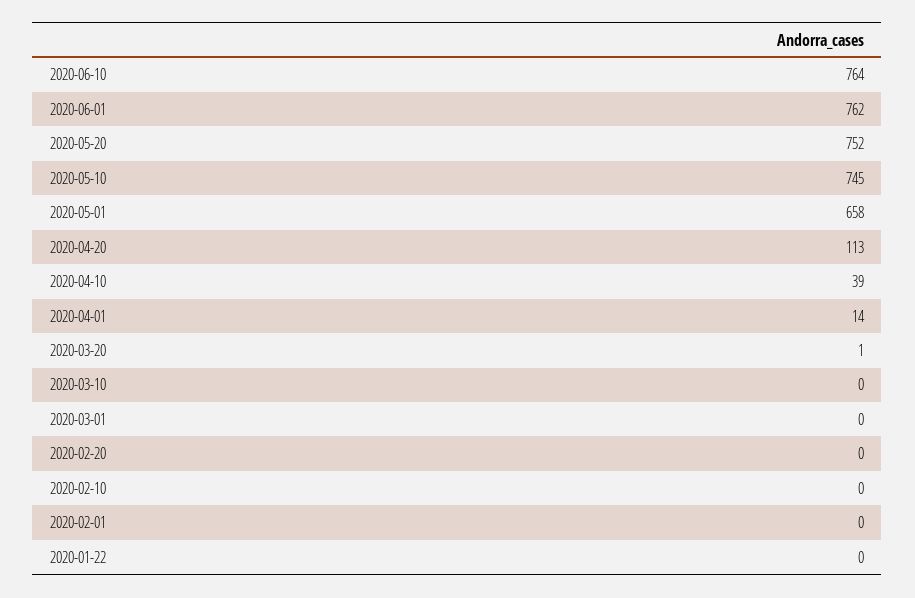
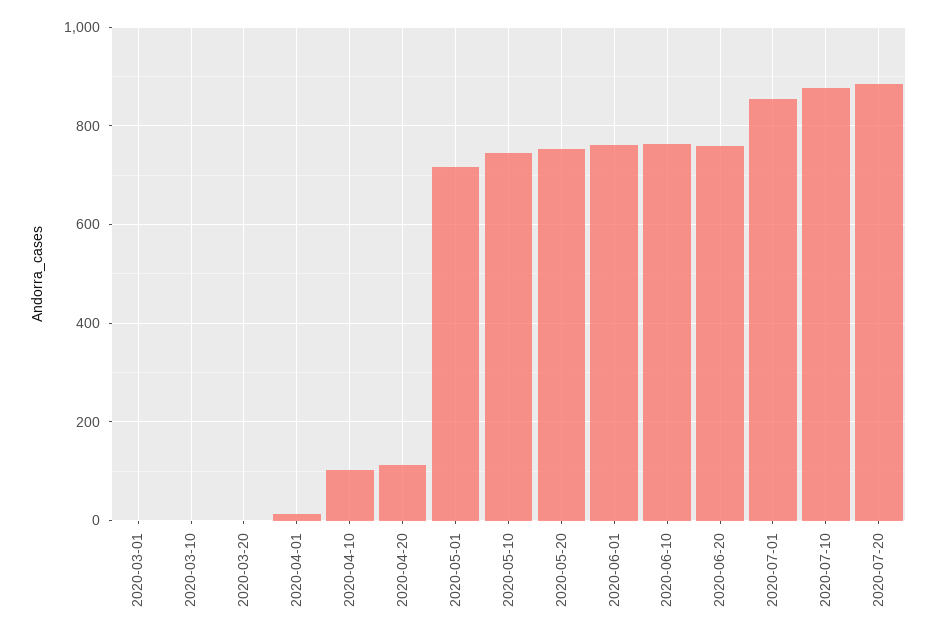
2020-05-01: 658 -> 720
2020-04-10: 39 -> 100
2020-02-20: 0 -> none
2020-02-10: 0 -> none
2020-02-01: 0 -> none
2020-01-22: 0 -> none
2020-06-20: none -> 760
2020-07-01: none -> 860
2020-07-10: none -> 880
2020-07-20: none -> 880

